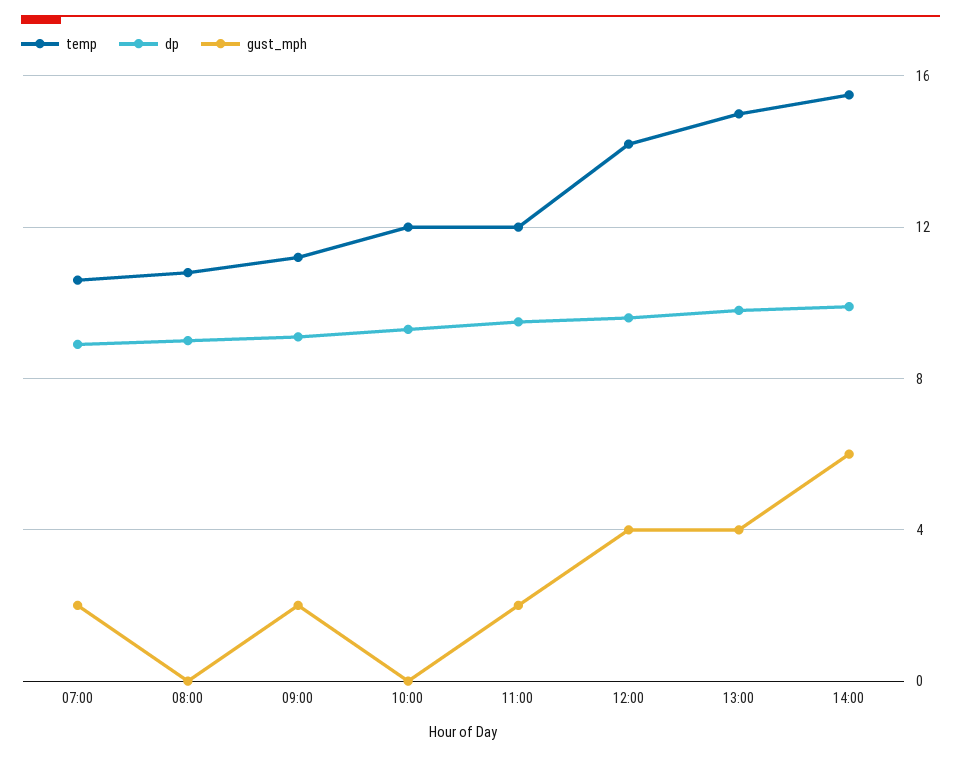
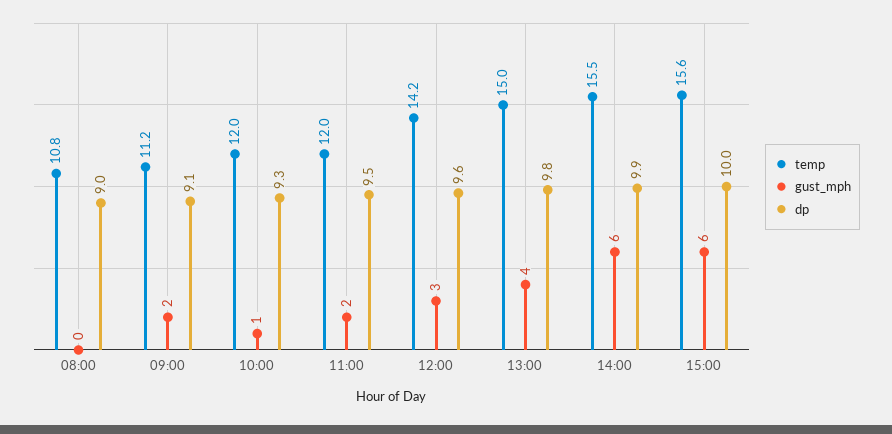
temp, 07:00: 10.5 -> none
dp, 07:00: 9 -> none
gust_mph, 07:00: 2 -> none
gust_mph, 10:00: 0 -> 1
gust_mph, 12:00: 4 -> 3
temp, 15:00: none -> 15.6
gust_mph, 15:00: none -> 6
dp, 15:00: none -> 10

